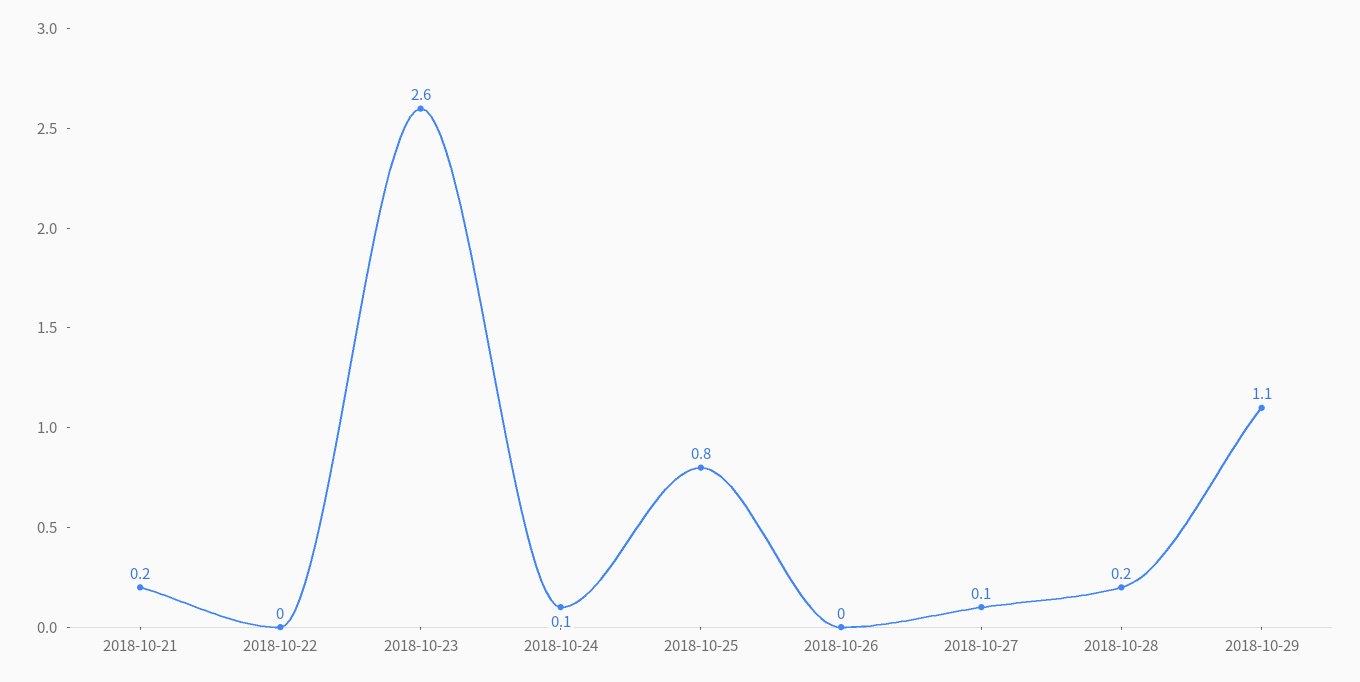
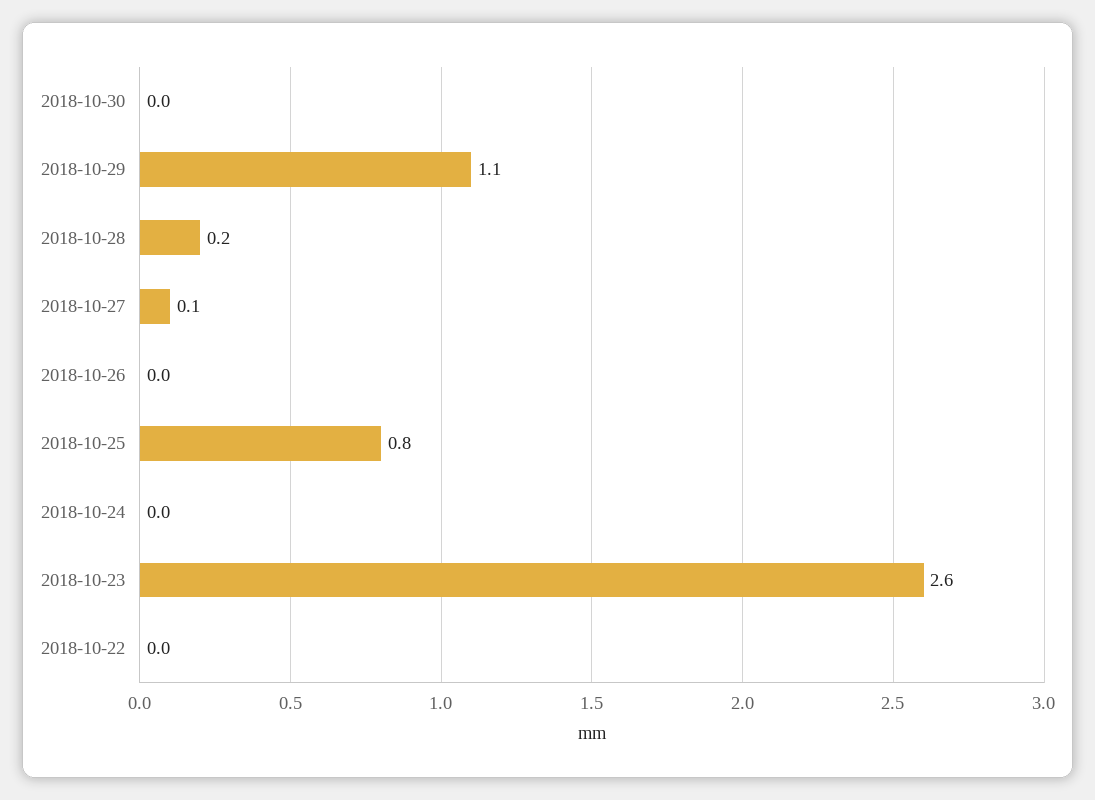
2018-10-21: 0.2 -> none
2018-10-24: 0.1 -> 0
2018-10-30: none -> 0

